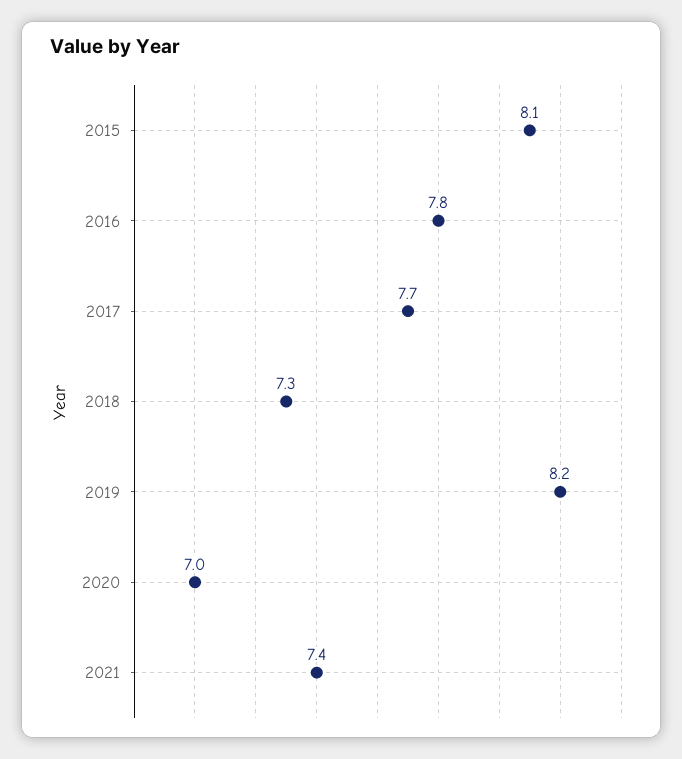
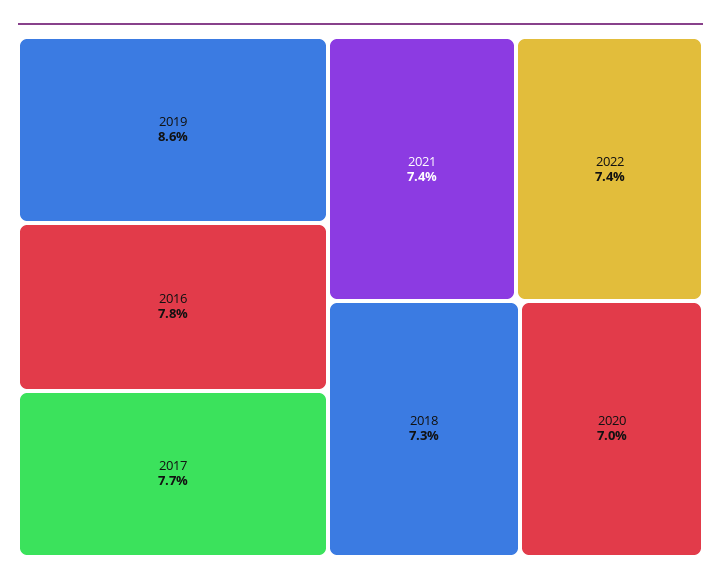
2015: 8.1 -> none
2019: 8.2 -> 8.6
2022: none -> 7.4

